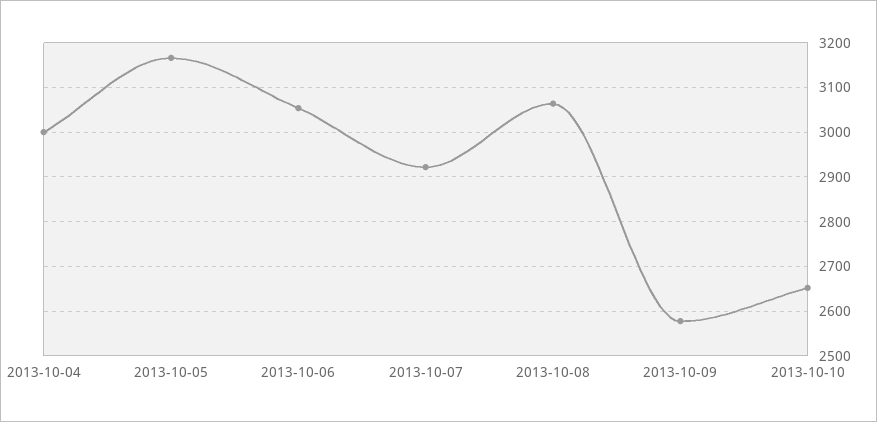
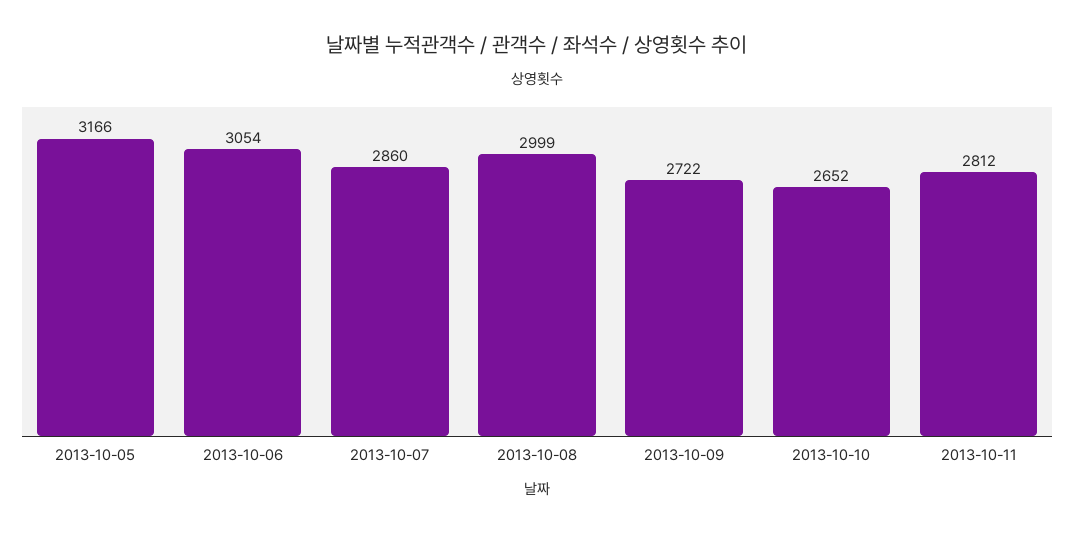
2013-10-04: 3000 -> none
2013-10-07: 2920 -> 2860
2013-10-08: 3060 -> 2999
2013-10-09: 2580 -> 2722
2013-10-11: none -> 2812

